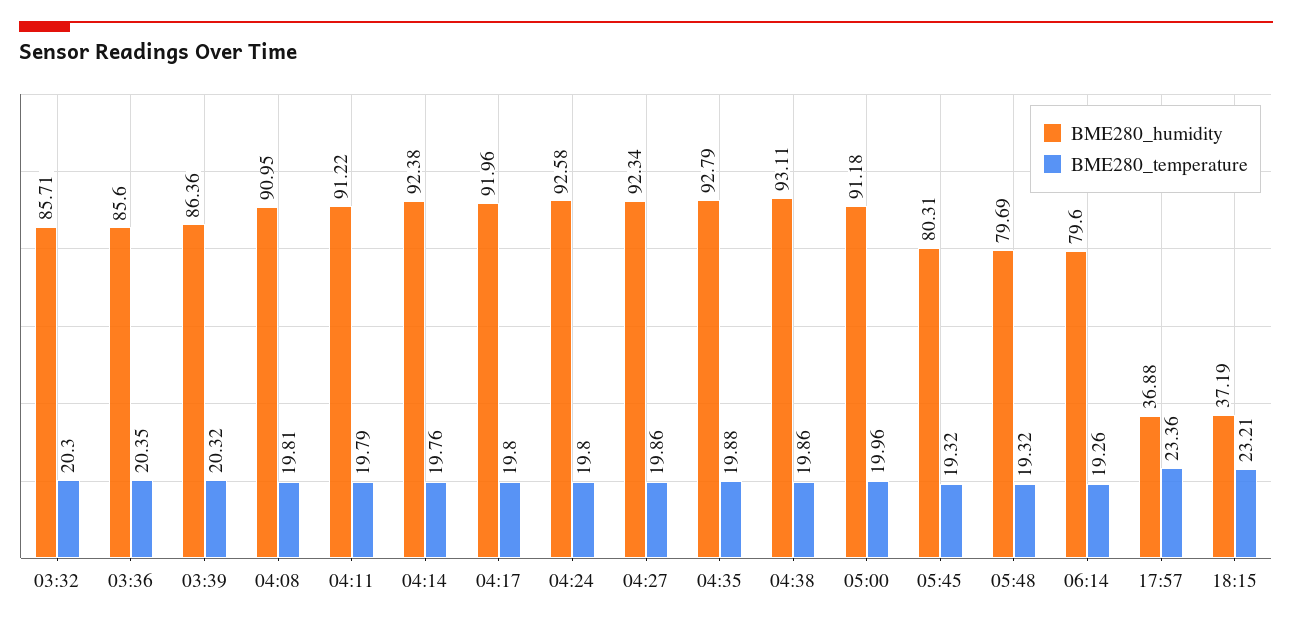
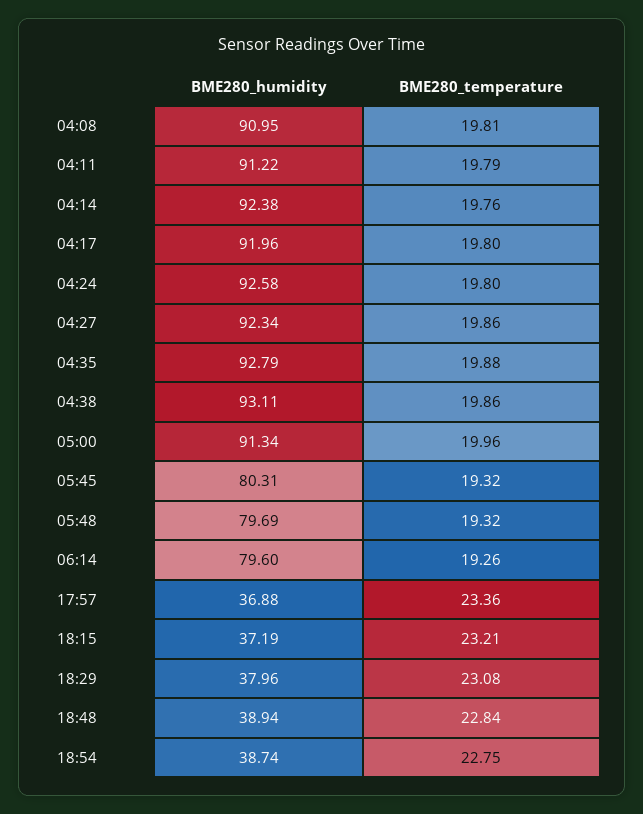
BME280_humidity, 03:32: 85.71 -> none
BME280_temperature, 03:32: 20.3 -> none
BME280_humidity, 03:36: 85.6 -> none
BME280_temperature, 03:36: 20.35 -> none
BME280_humidity, 03:39: 86.36 -> none
BME280_temperature, 03:39: 20.32 -> none
BME280_humidity, 05:00: 91.18 -> 91.34
BME280_humidity, 18:29: none -> 37.96
BME280_temperature, 18:29: none -> 23.08
BME280_humidity, 18:48: none -> 38.94
BME280_temperature, 18:48: none -> 22.84
BME280_humidity, 18:54: none -> 38.74
BME280_temperature, 18:54: none -> 22.75

